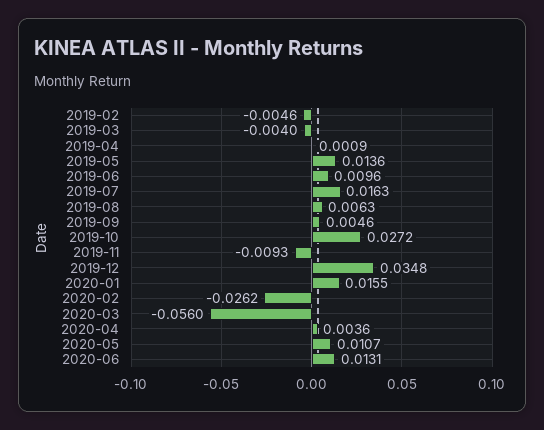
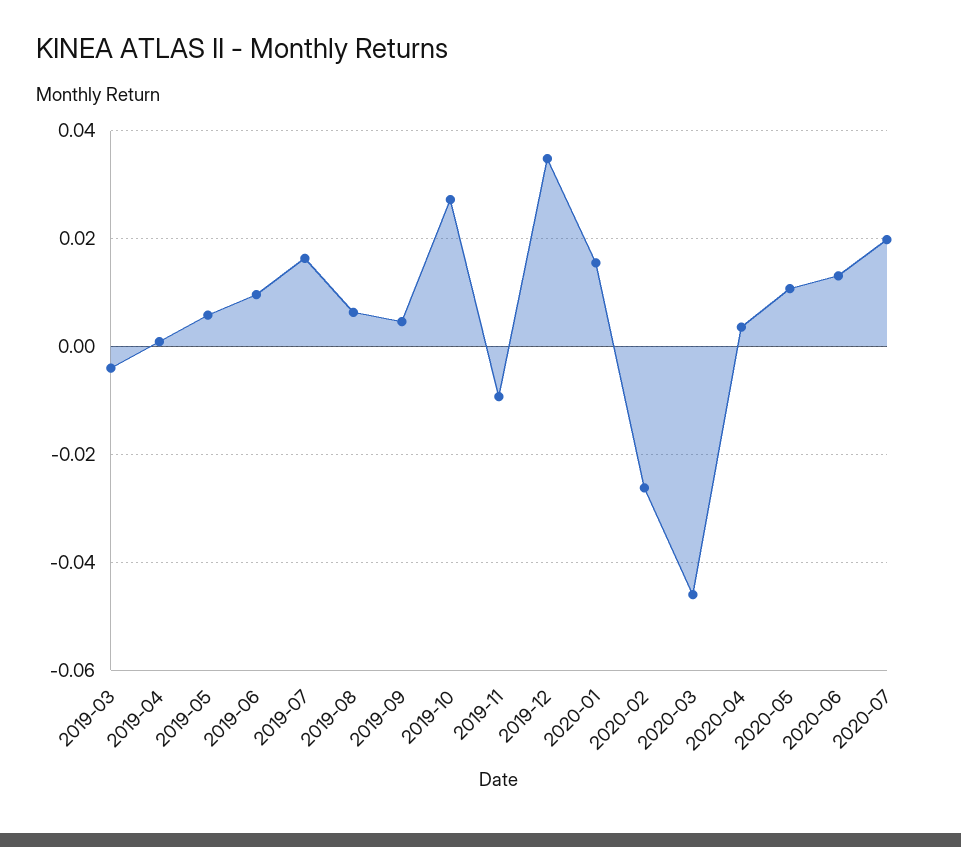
2019-02: -0.0046 -> none
2019-05: 0.0136 -> 0.006
2020-03: -0.056 -> -0.046
2020-07: none -> 0.02

